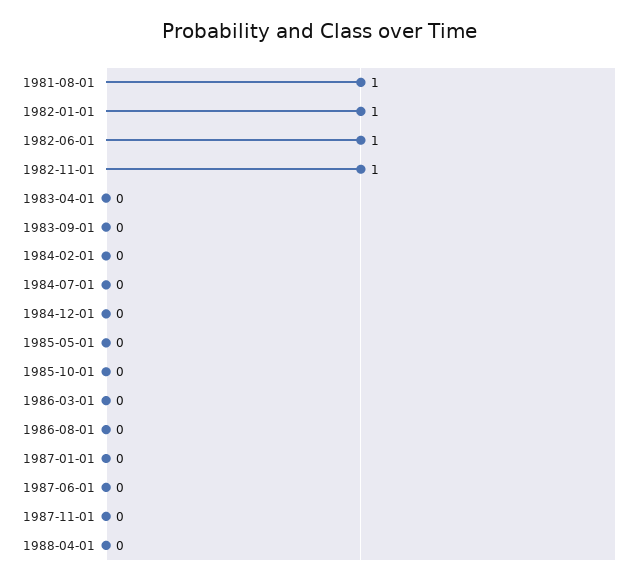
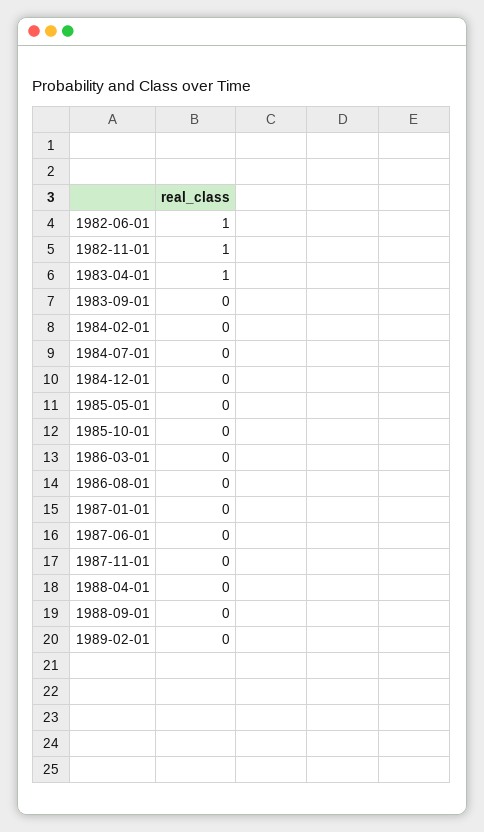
1981-08-01: 1 -> none
1982-01-01: 1 -> none
1983-04-01: 0 -> 1
1988-09-01: none -> 0
1989-02-01: none -> 0

